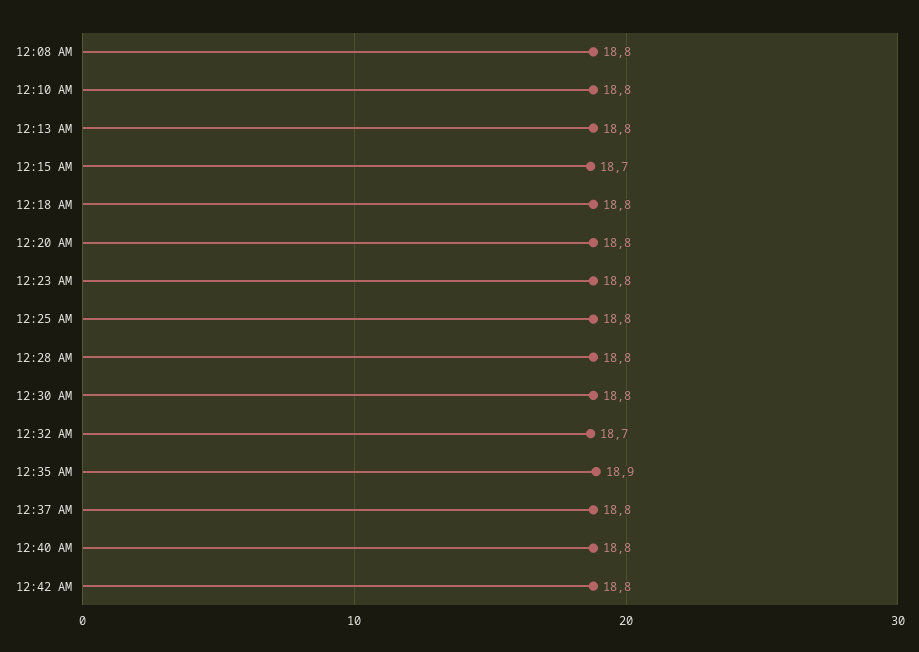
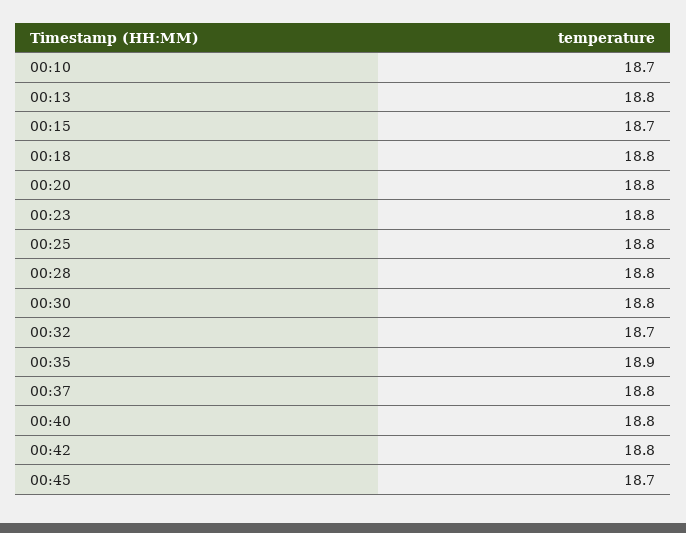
12:08 AM: 18.8 -> none
12:10 AM: 18.8 -> 18.7
00:45: none -> 18.7

